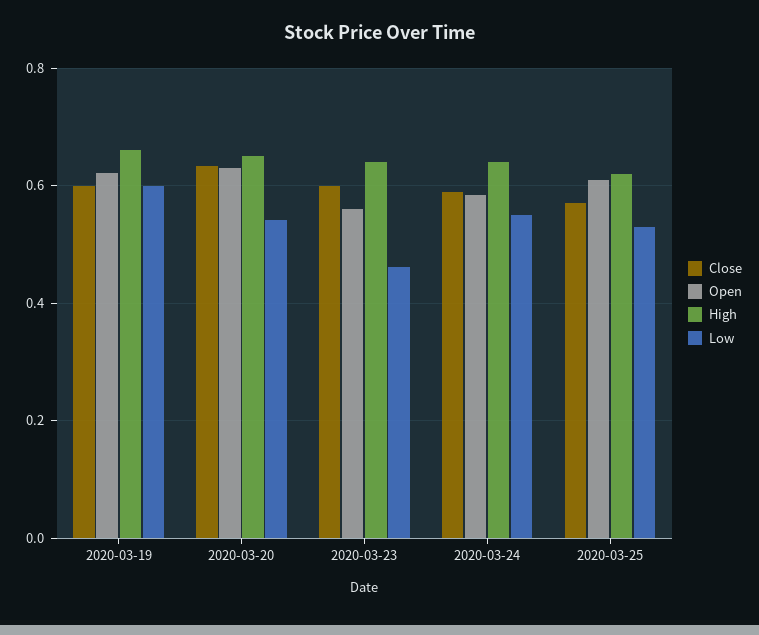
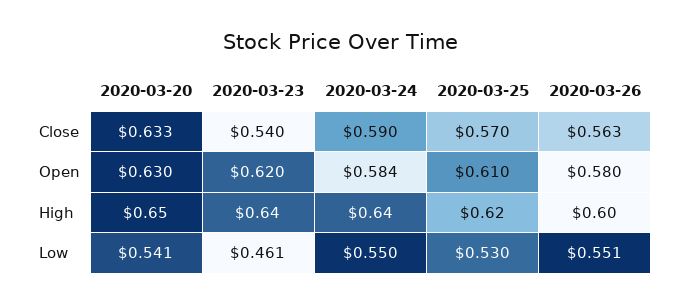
Close, 2020-03-19: 0.6 -> none
Open, 2020-03-19: 0.62 -> none
High, 2020-03-19: 0.66 -> none
Low, 2020-03-19: 0.6 -> none
Close, 2020-03-23: 0.6 -> 0.54
Open, 2020-03-23: 0.56 -> 0.62
Close, 2020-03-26: none -> 0.563
Open, 2020-03-26: none -> 0.58
High, 2020-03-26: none -> 0.6
Low, 2020-03-26: none -> 0.551

